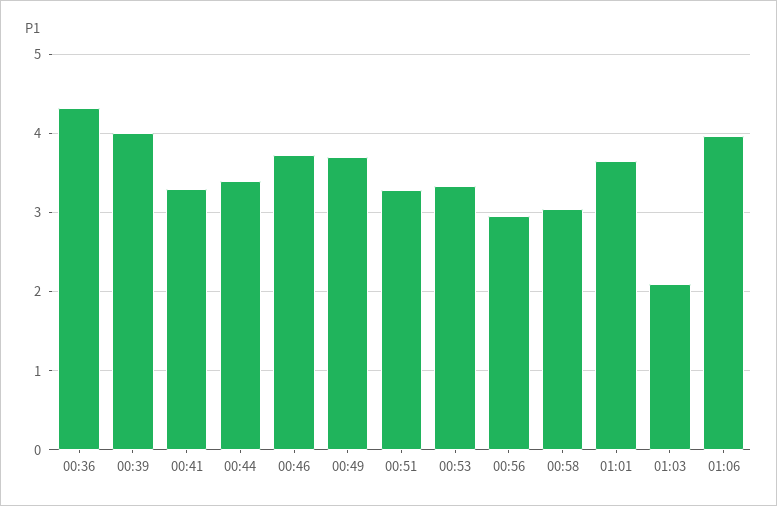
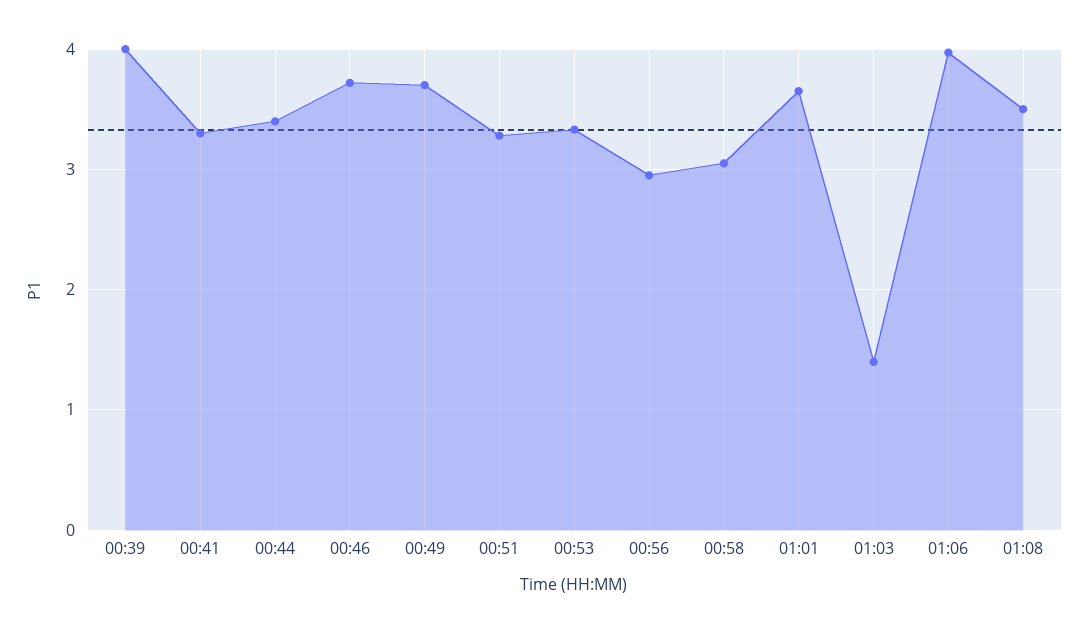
00:36: 4.3 -> none
01:03: 2.1 -> 1.4
01:08: none -> 3.5

